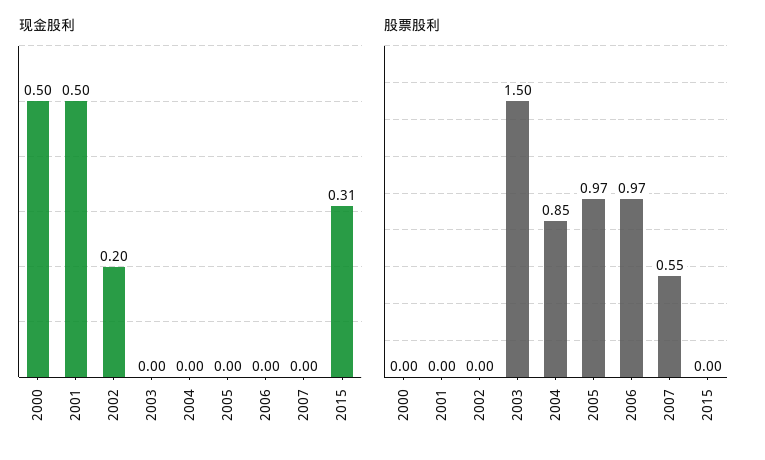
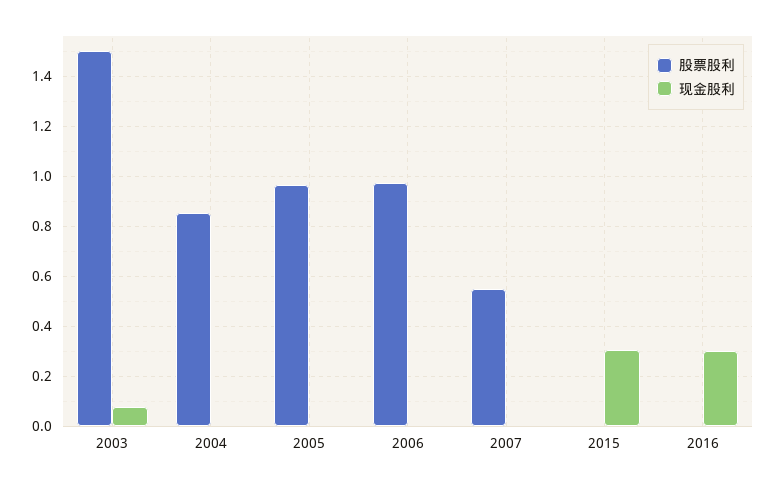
现金股利, 2000: 0.5 -> none
现金股利, 2001: 0.5 -> none
现金股利, 2002: 0.2 -> none
现金股利, 2003: 0 -> 0.075
股票股利, 2000: 0 -> none
股票股利, 2001: 0 -> none
股票股利, 2002: 0 -> none
股票股利, 2016: none -> 0
现金股利, 2016: none -> 0.3

